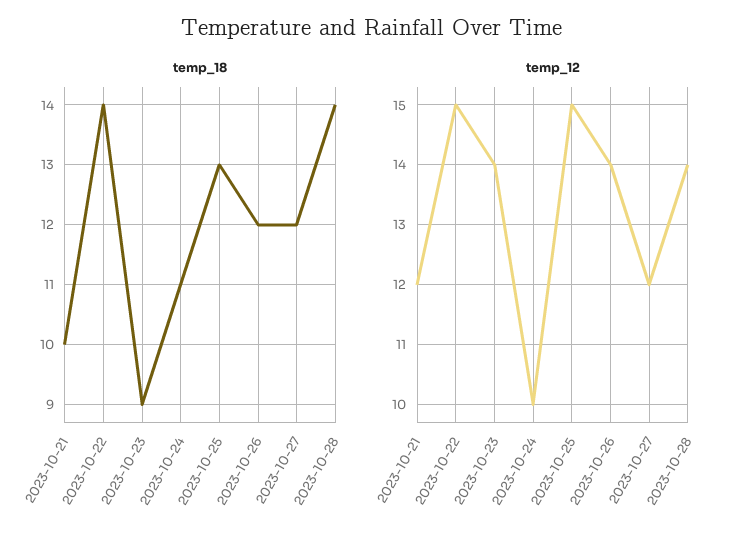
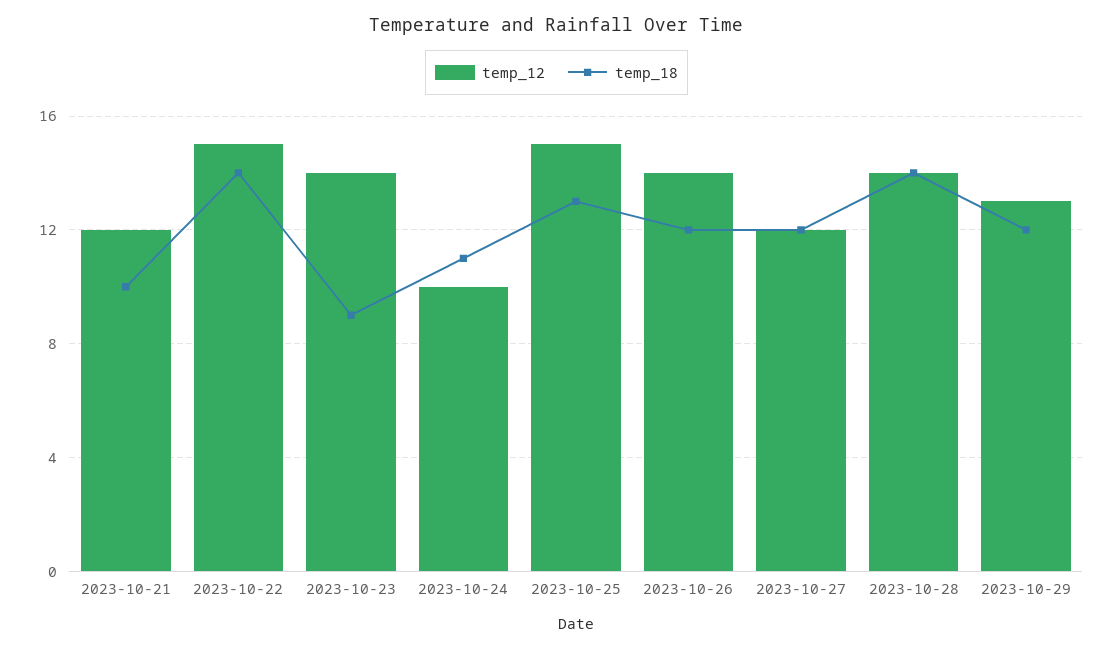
temp_12, 2023-10-29: none -> 13
temp_18, 2023-10-29: none -> 12

